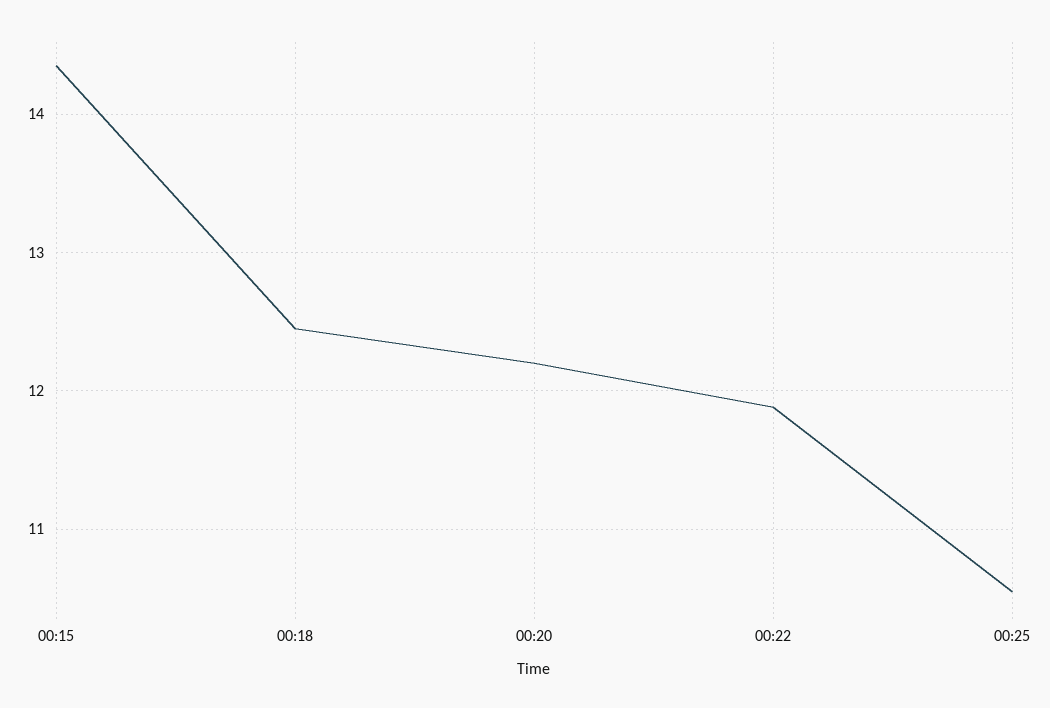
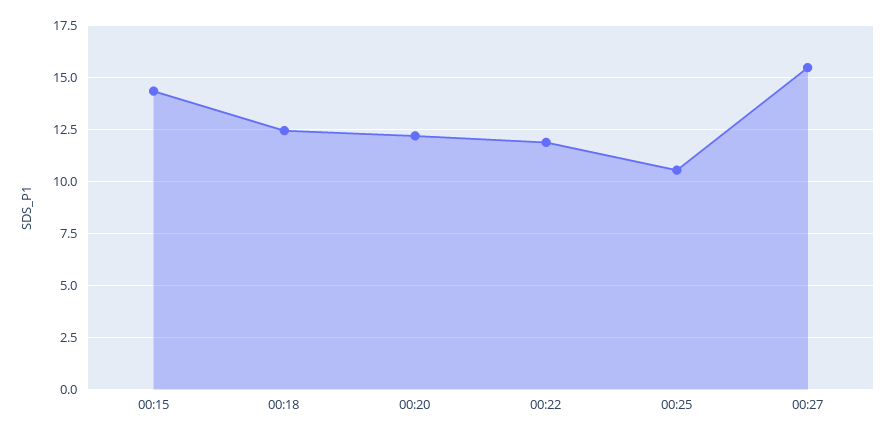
00:27: none -> 15.5

